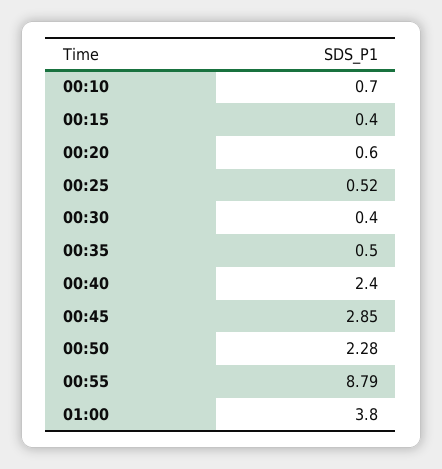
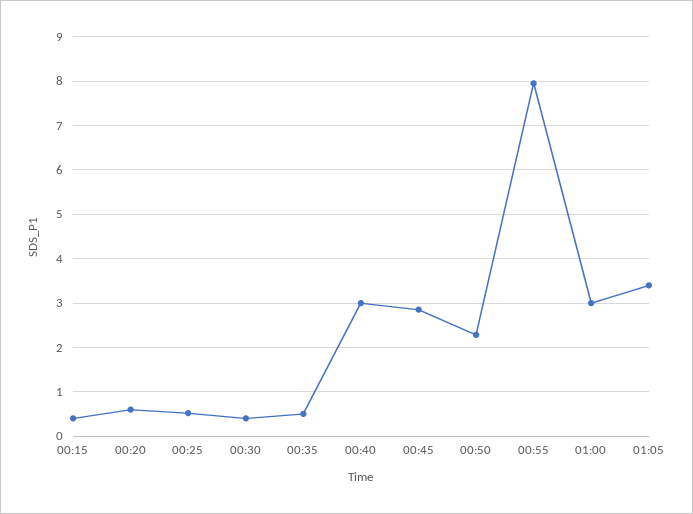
00:10: 0.7 -> none
00:40: 2.4 -> 3
00:55: 8.79 -> 8
01:00: 3.8 -> 3
01:05: none -> 3.4

